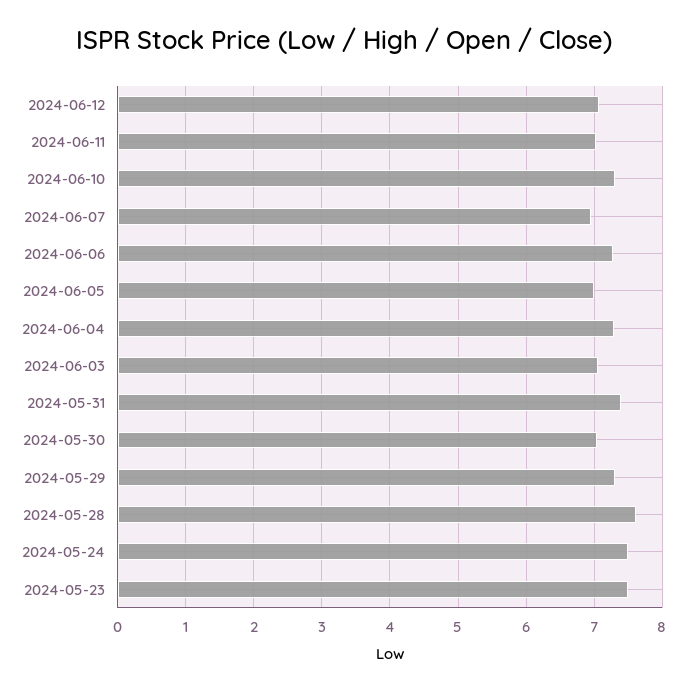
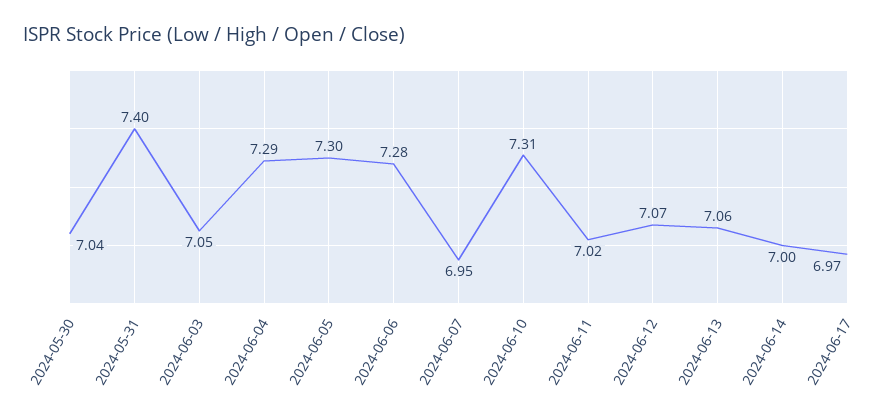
2024-06-05: 7 -> 7.3
2024-05-29: 7.3 -> none
2024-05-28: 7.6 -> none
2024-05-24: 7.5 -> none
2024-05-23: 7.5 -> none
2024-06-13: none -> 7.06
2024-06-14: none -> 7
2024-06-17: none -> 6.97

